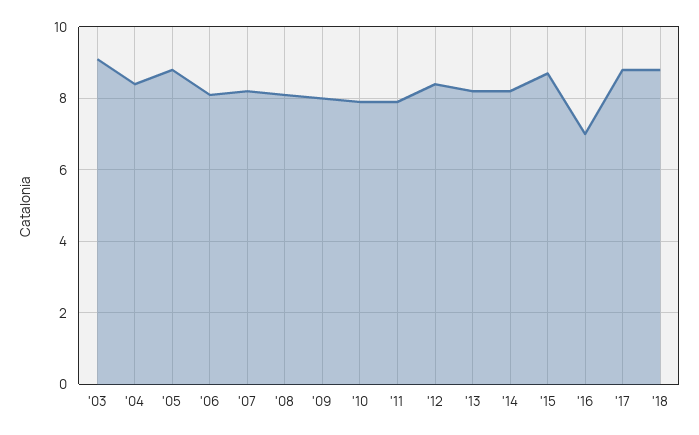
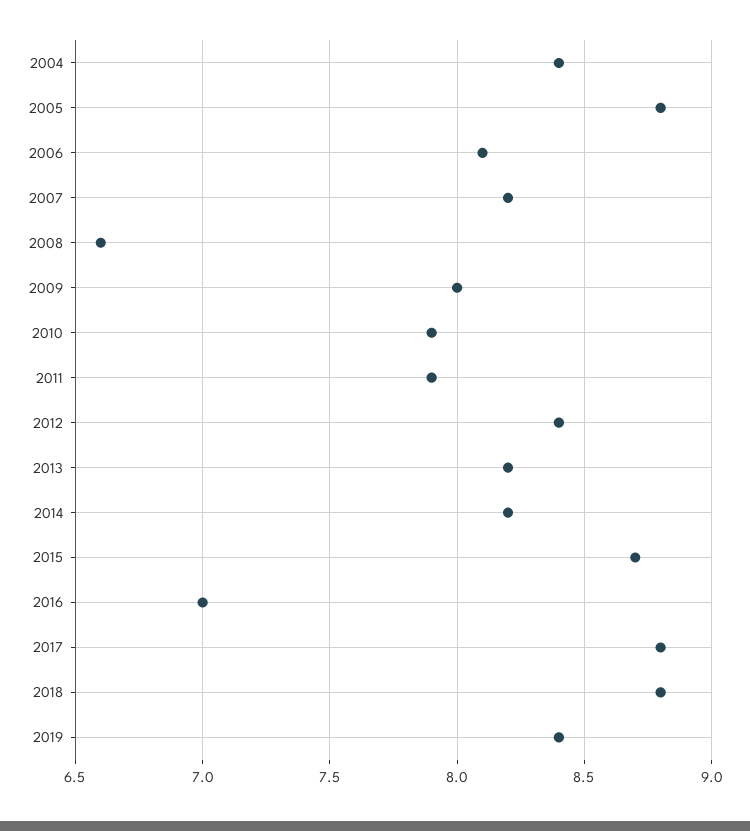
'03: 9 -> none
'08: 8 -> 6.6
2019: none -> 8.4

